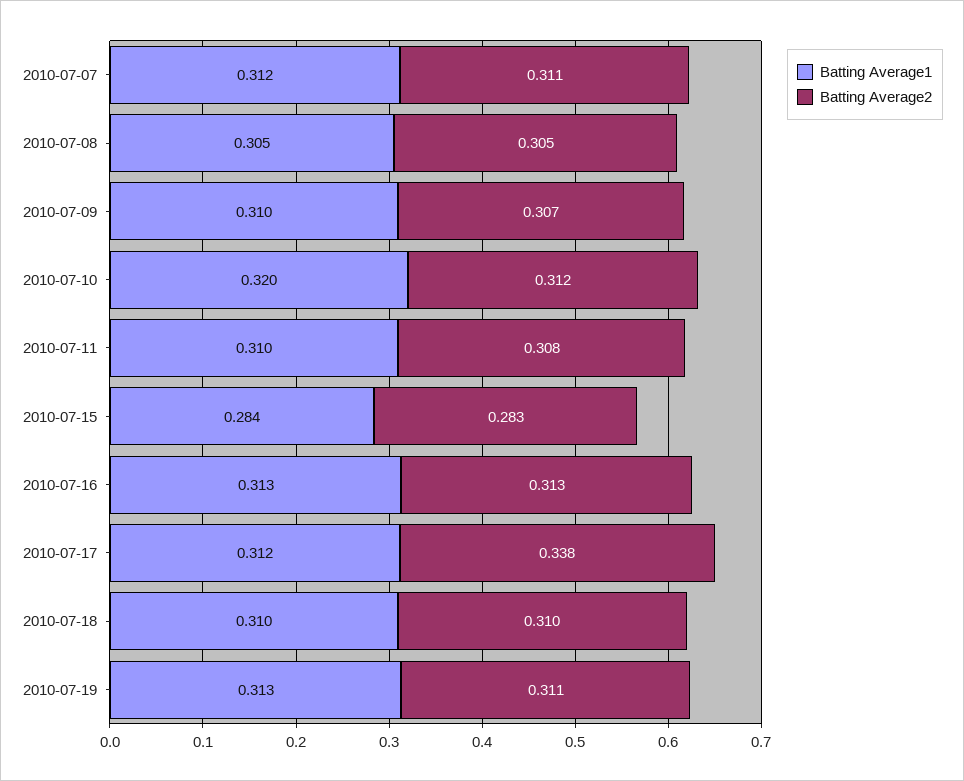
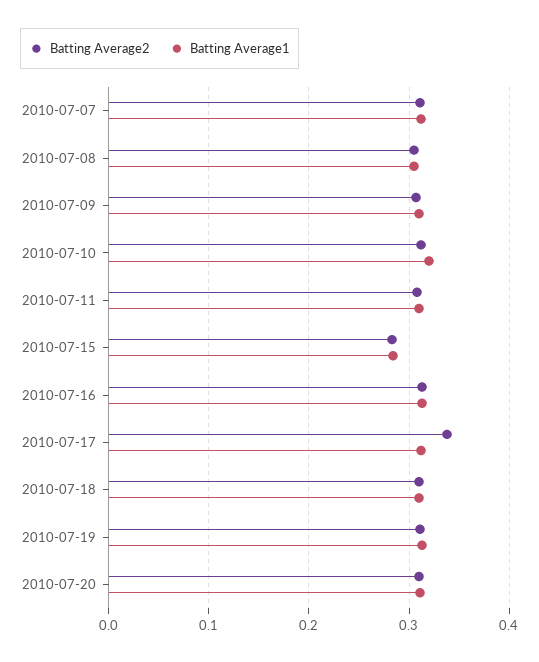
Batting Average2, 2010-07-20: none -> 0.31
Batting Average1, 2010-07-20: none -> 0.31

